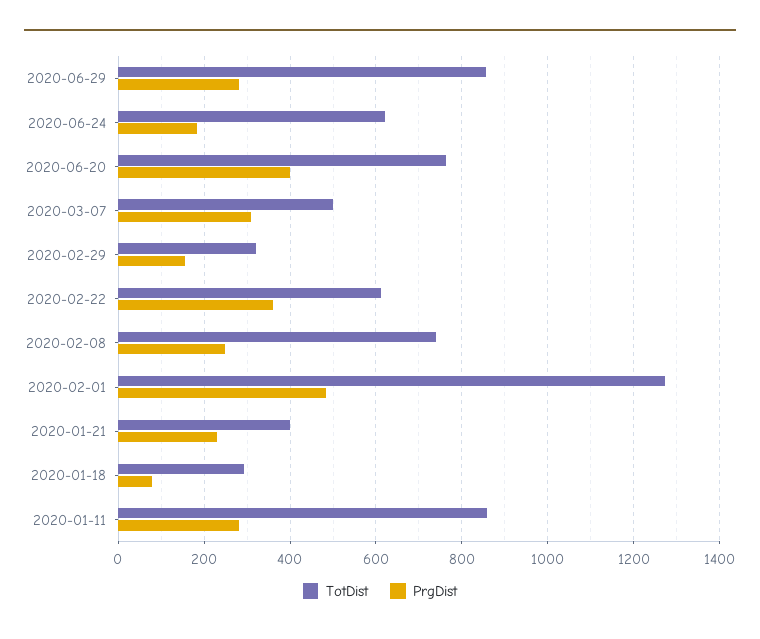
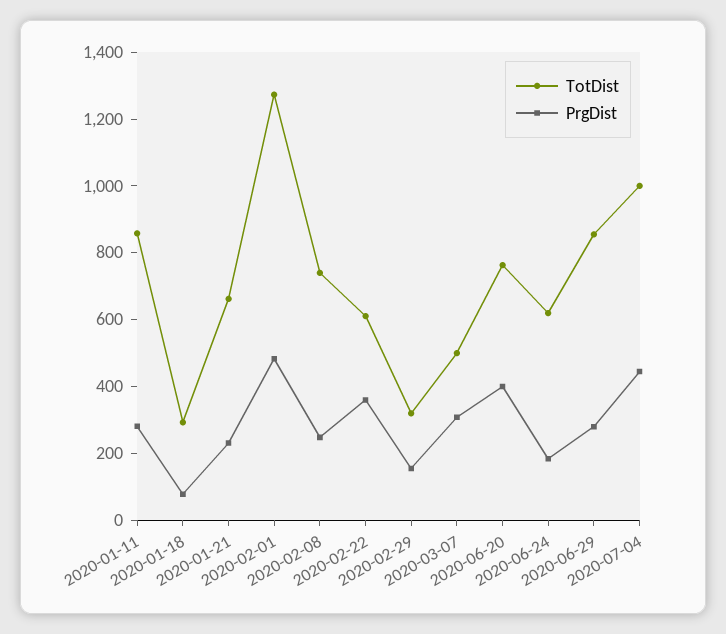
TotDist, 2020-01-21: 400 -> 650
TotDist, 2020-07-04: none -> 1000
PrgDist, 2020-07-04: none -> 450

